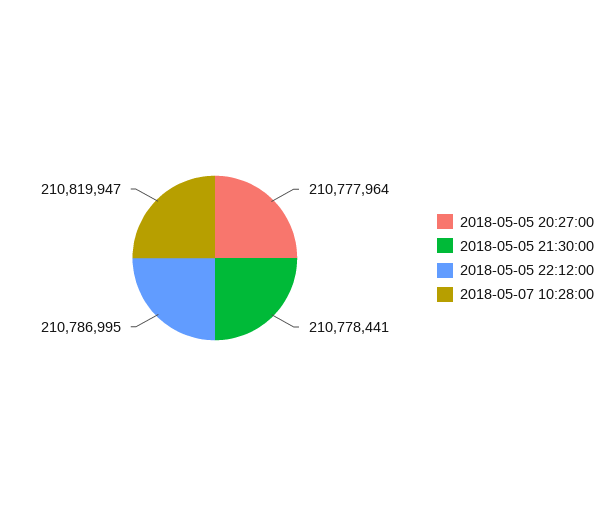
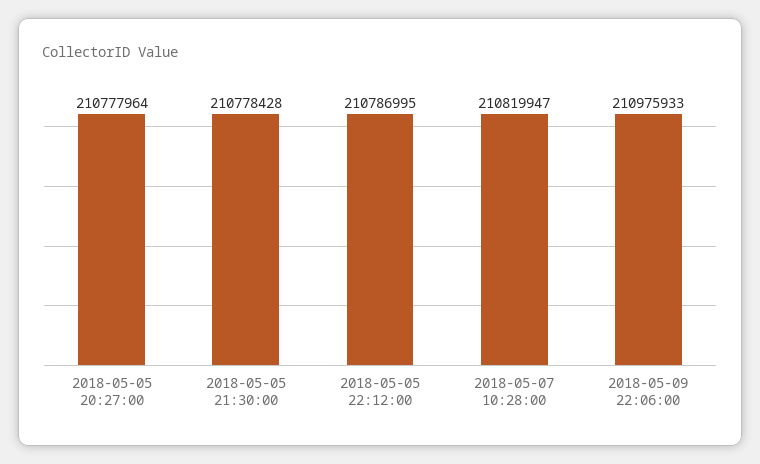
2018-05-05 21:30:00: 210778441 -> 210778428
2018-05-09 22:06:00: none -> 210975933

